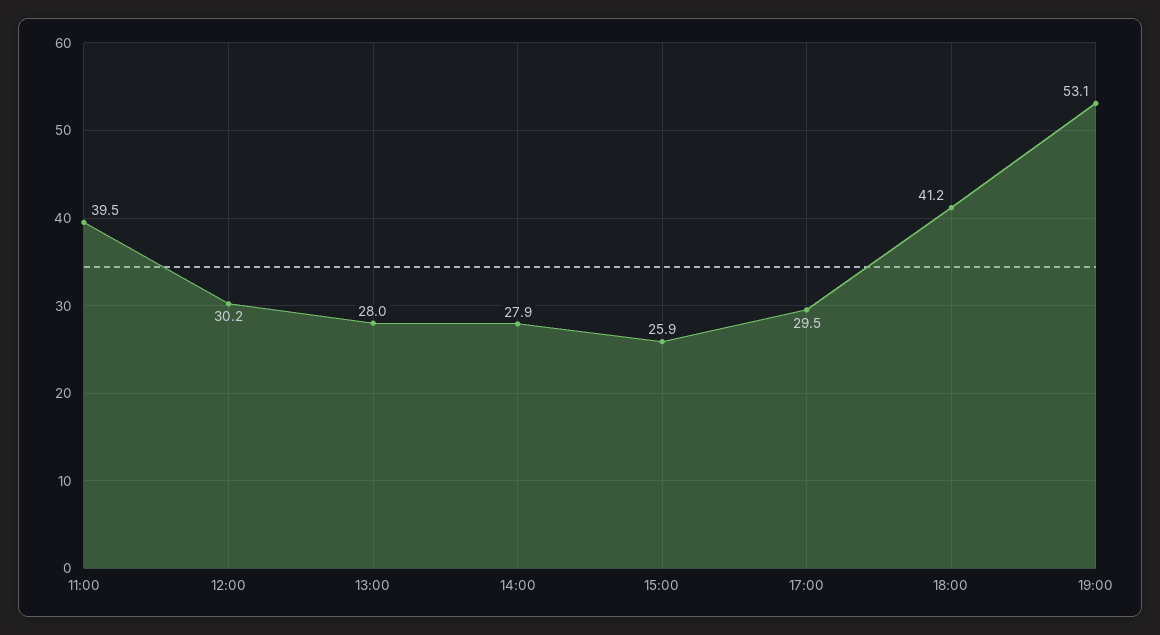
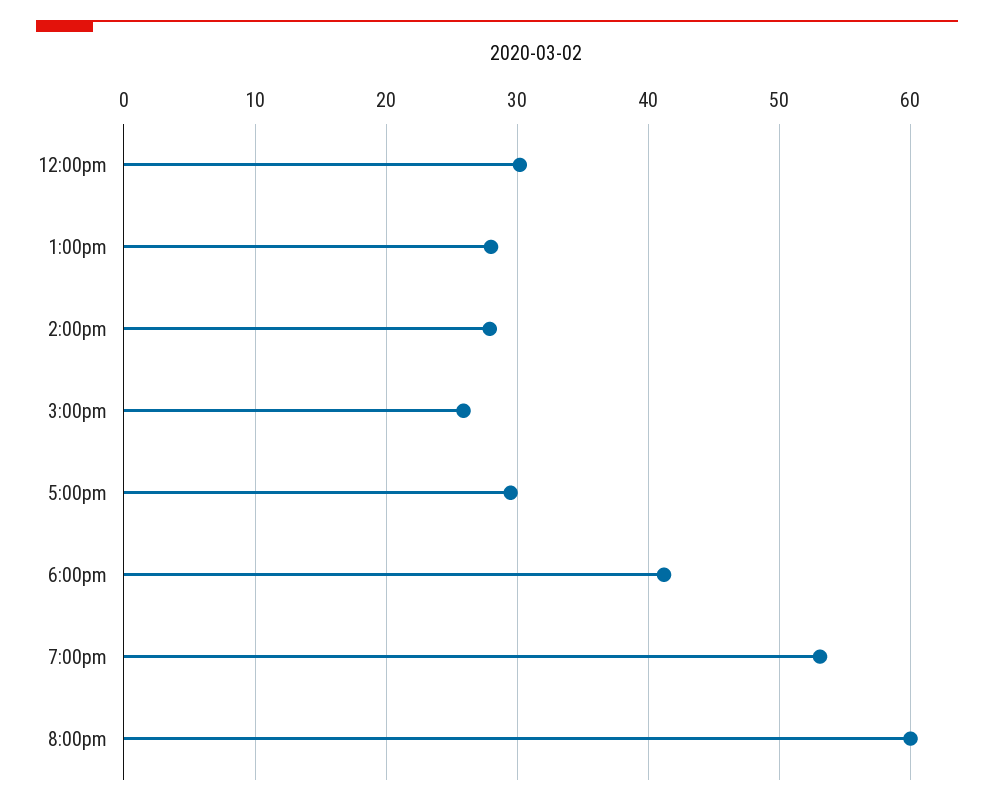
11:00: 39.5 -> none
8:00pm: none -> 60

